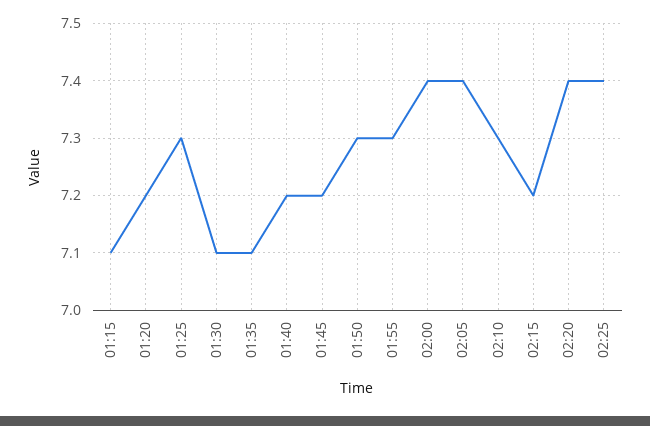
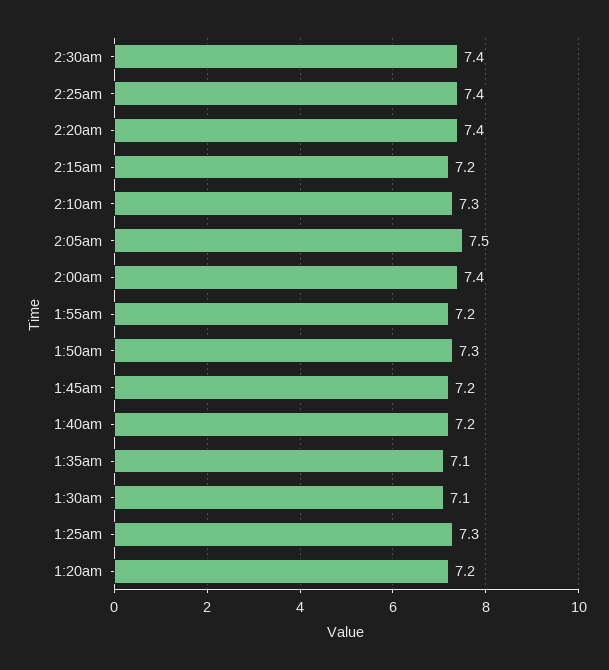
01:15: 7.1 -> none
01:55: 7.3 -> 7.2
02:05: 7.4 -> 7.5
2:30am: none -> 7.4

